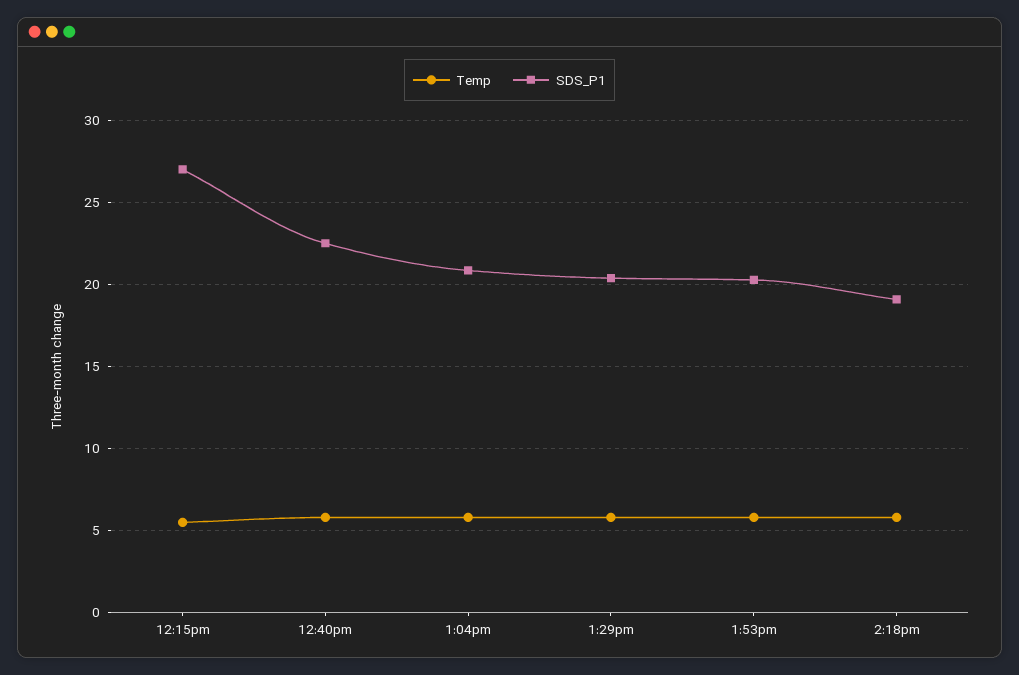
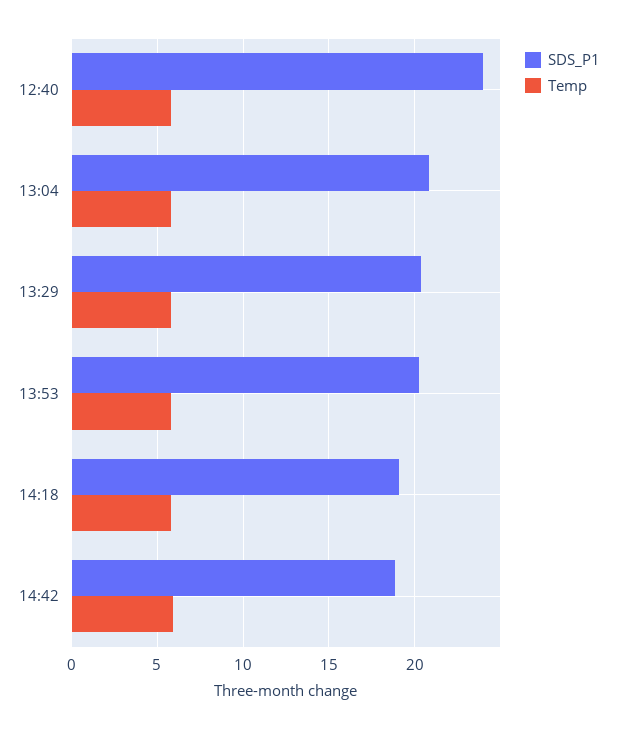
Temp, 12:15pm: 5.5 -> none
SDS_P1, 12:15pm: 27 -> none
SDS_P1, 12:40pm: 22.5 -> 24
SDS_P1, 14:42: none -> 19
Temp, 14:42: none -> 6

